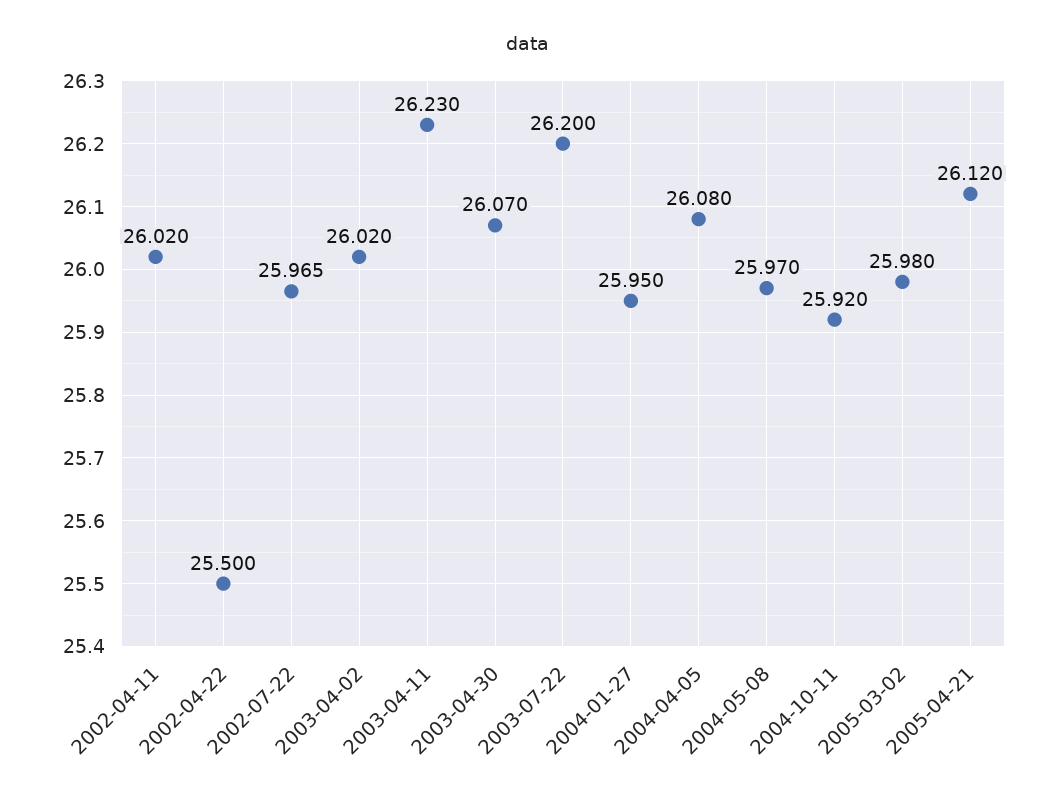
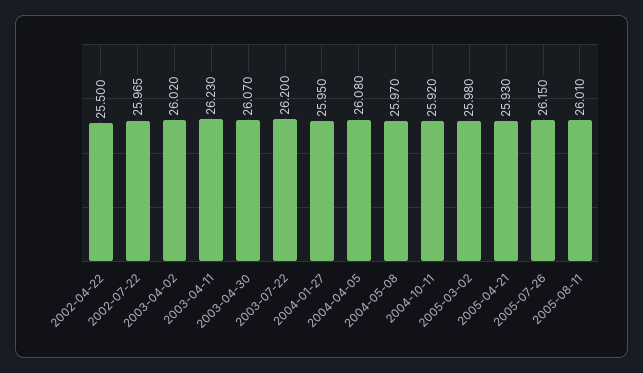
2002-04-11: 26.02 -> none
2005-04-21: 26.12 -> 25.93
2005-07-26: none -> 26.15
2005-08-11: none -> 26.01

